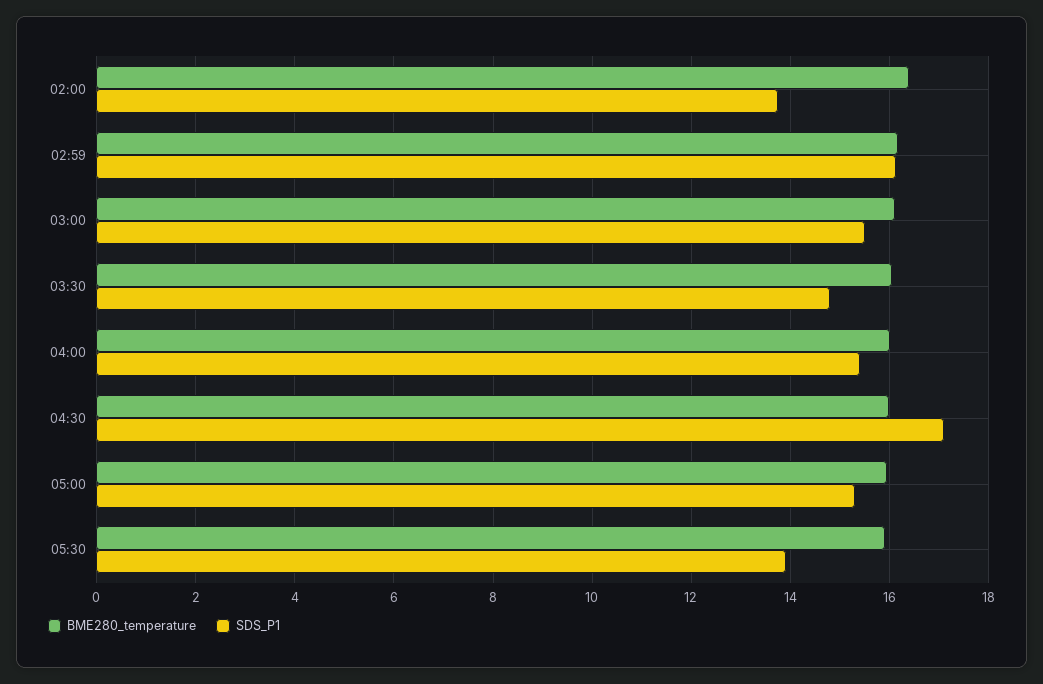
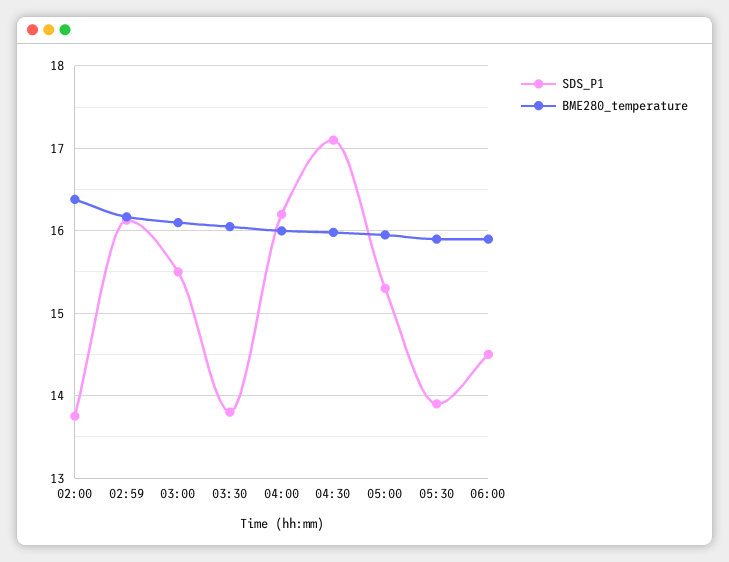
SDS_P1, 03:30: 14.8 -> 13.8
SDS_P1, 04:00: 15.4 -> 16.2
SDS_P1, 06:00: none -> 14.5
BME280_temperature, 06:00: none -> 15.9

